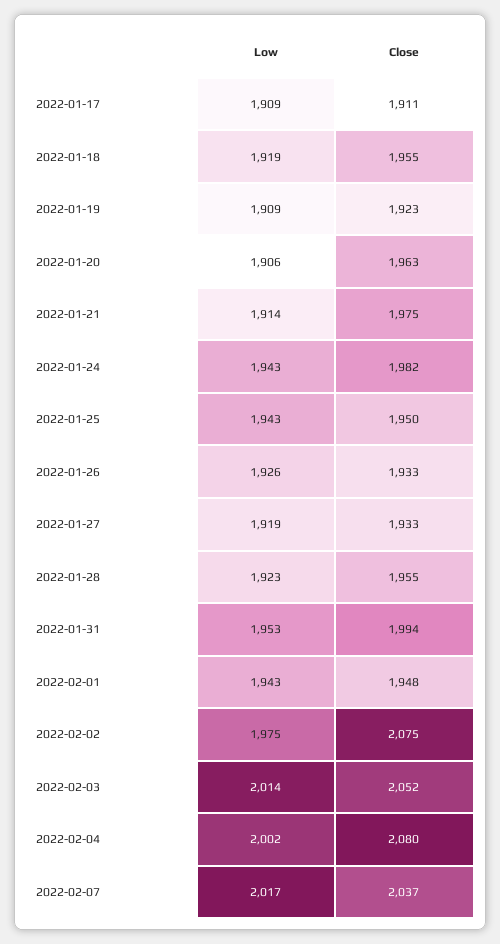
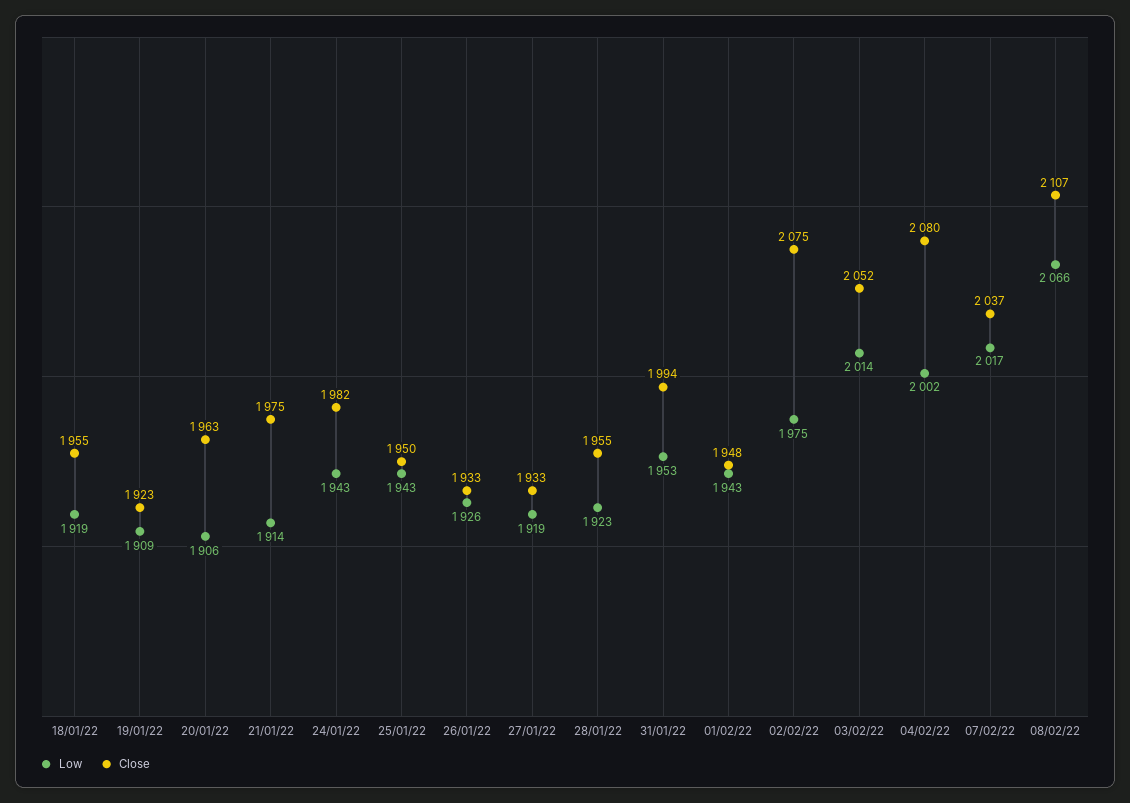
Low, 2022-01-17: 1909 -> none
Close, 2022-01-17: 1911 -> none
Low, 08/02/22: none -> 2066
Close, 08/02/22: none -> 2107

